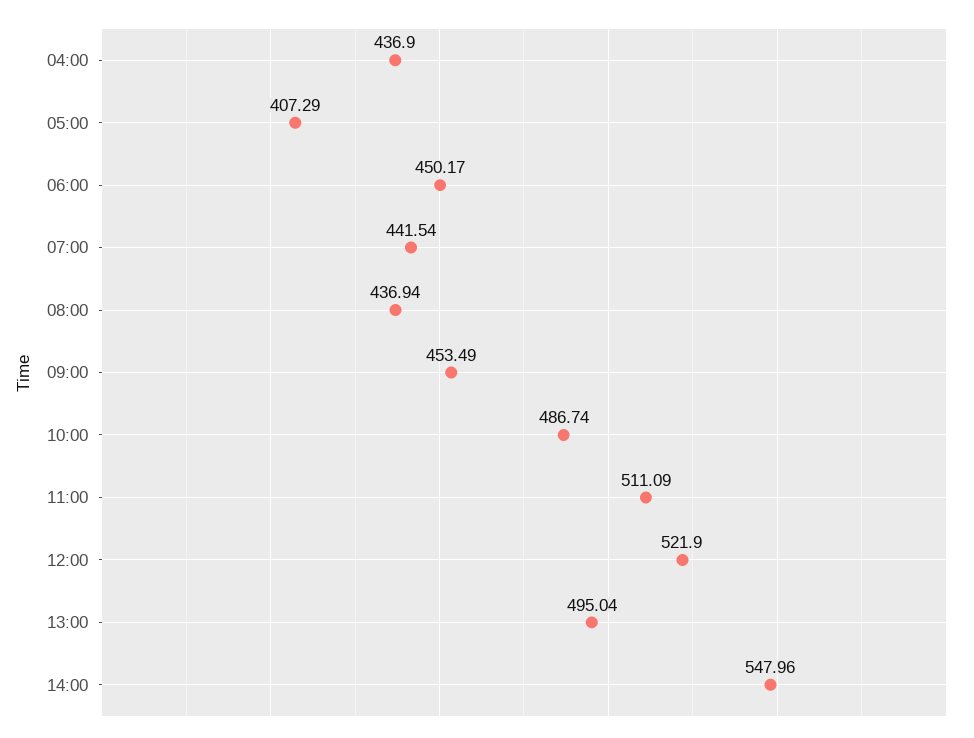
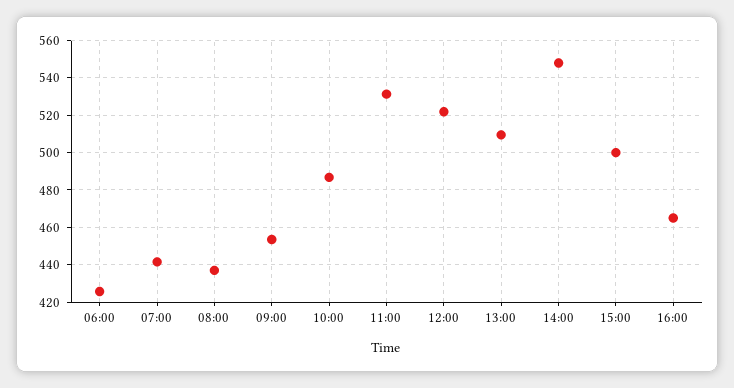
04:00: 436.9 -> none
05:00: 407.29 -> none
06:00: 450.17 -> 425
11:00: 511.09 -> 530
13:00: 495.04 -> 510
15:00: none -> 500
16:00: none -> 465

